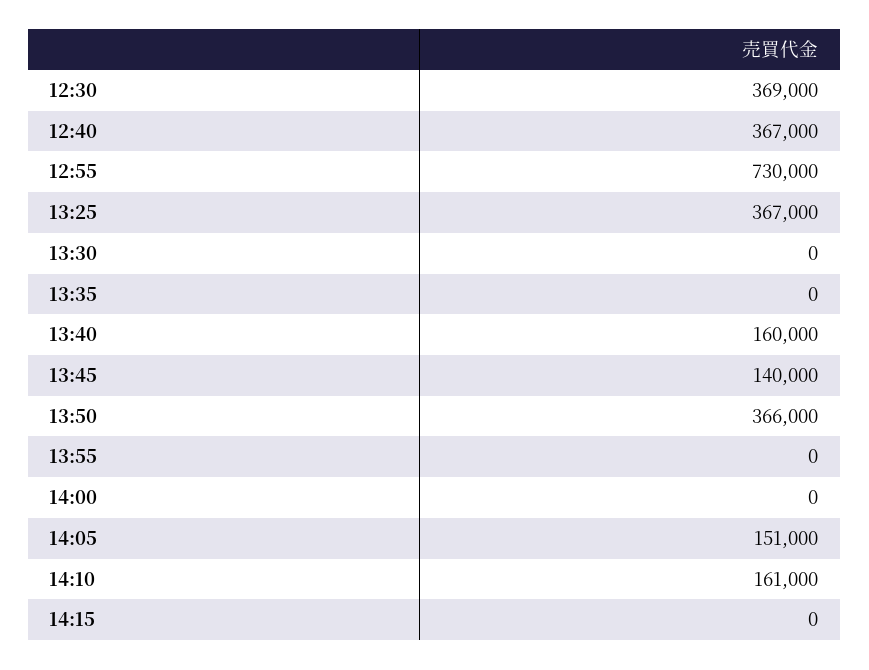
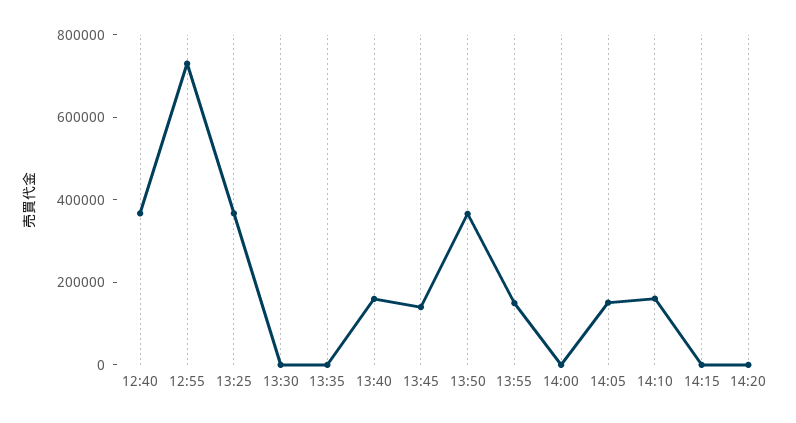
12:30: 369000 -> none
13:55: 0 -> 150000
14:20: none -> 0

